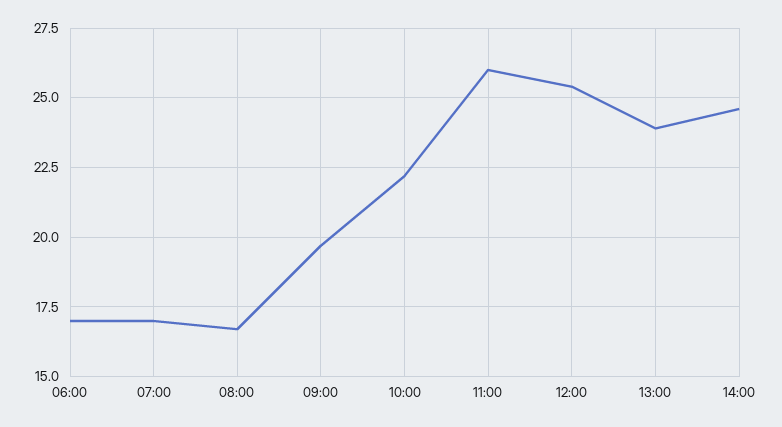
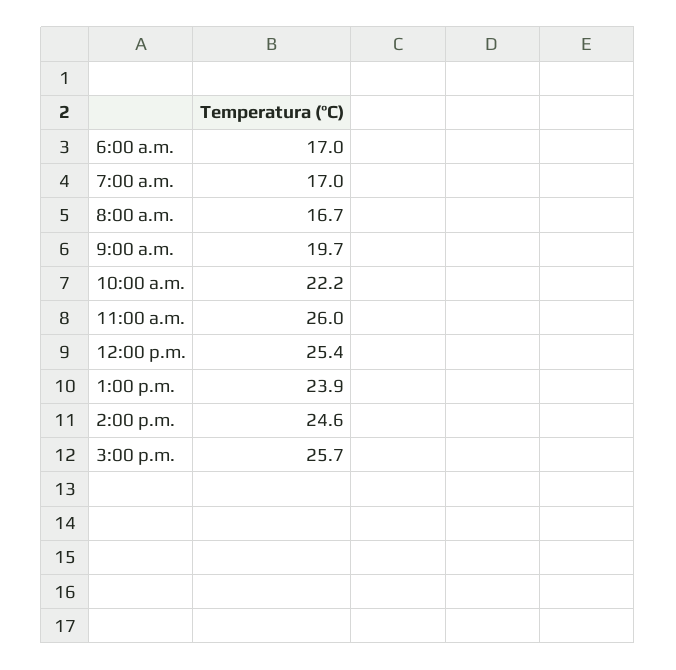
3:00 p.m.: none -> 25.7

